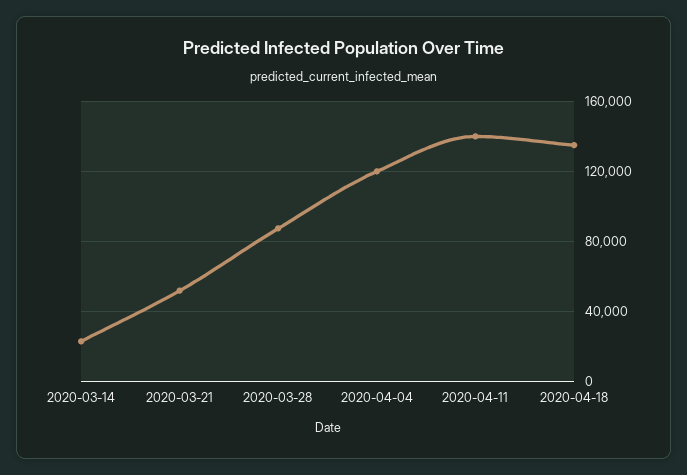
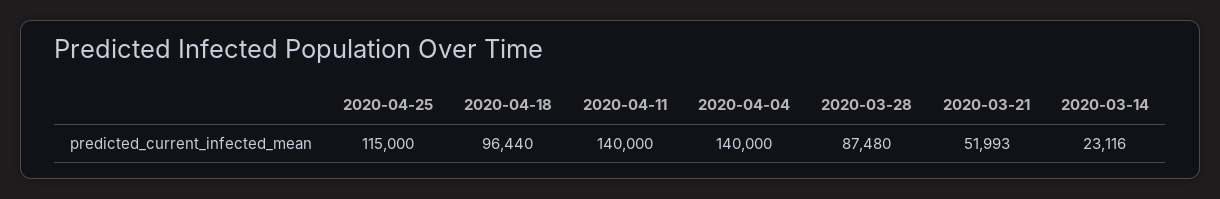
2020-04-04: 120000 -> 140000
2020-04-18: 135000 -> 96440
2020-04-25: none -> 115000

